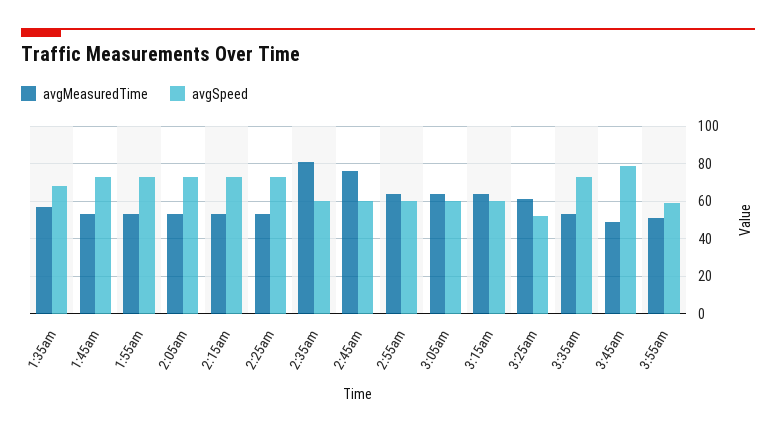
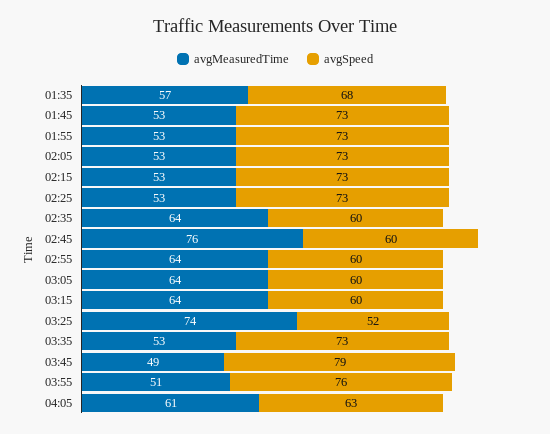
avgMeasuredTime, 2:35am: 80 -> 64
avgMeasuredTime, 3:25am: 60 -> 74
avgSpeed, 3:55am: 60 -> 76
avgMeasuredTime, 04:05: none -> 61
avgSpeed, 04:05: none -> 63

